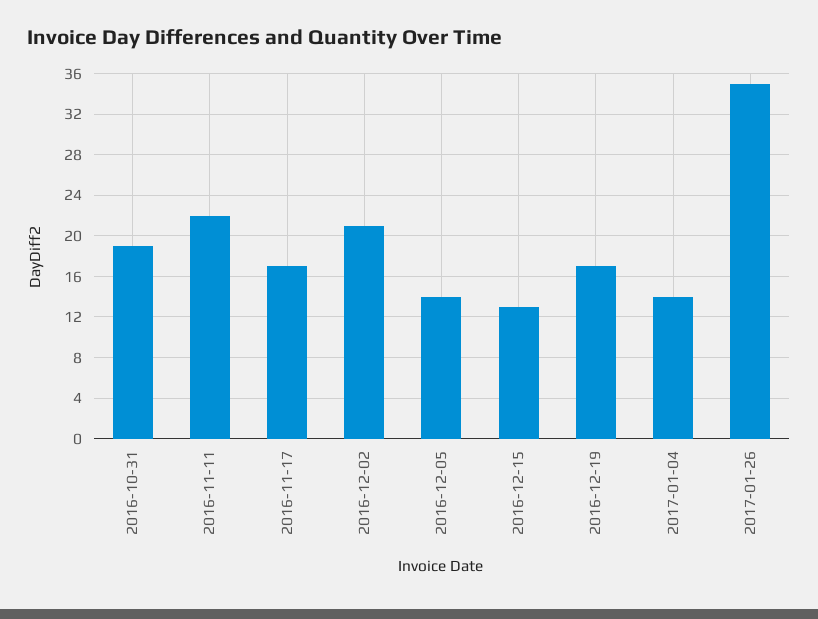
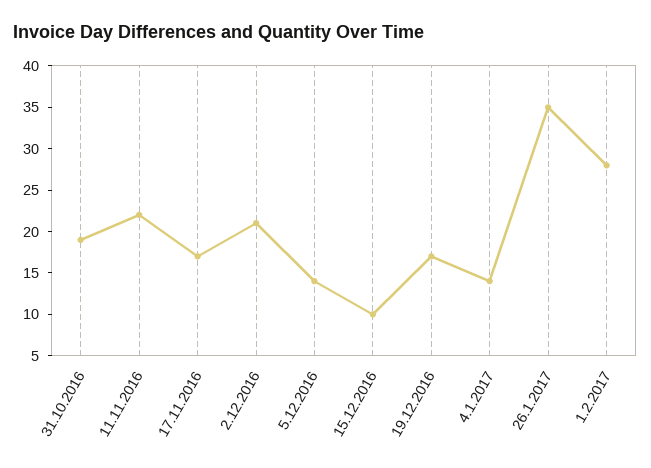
2016-12-15: 13 -> 10
1.2.2017: none -> 28

